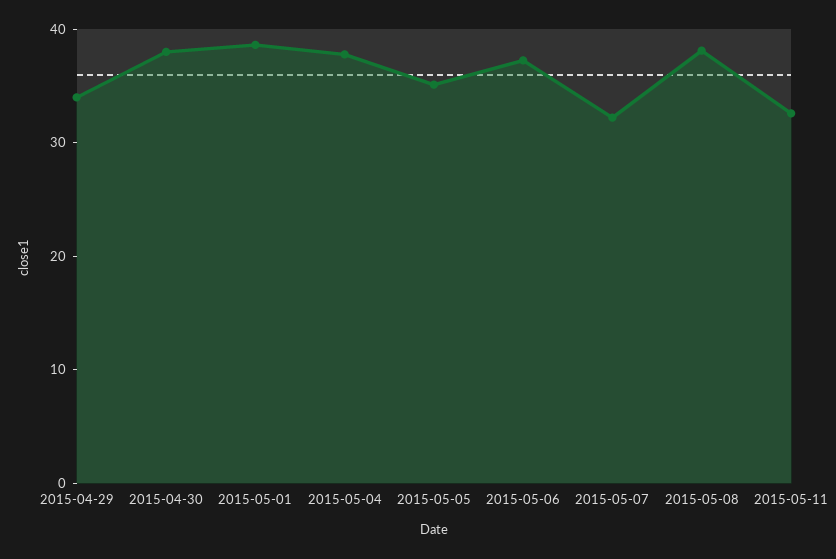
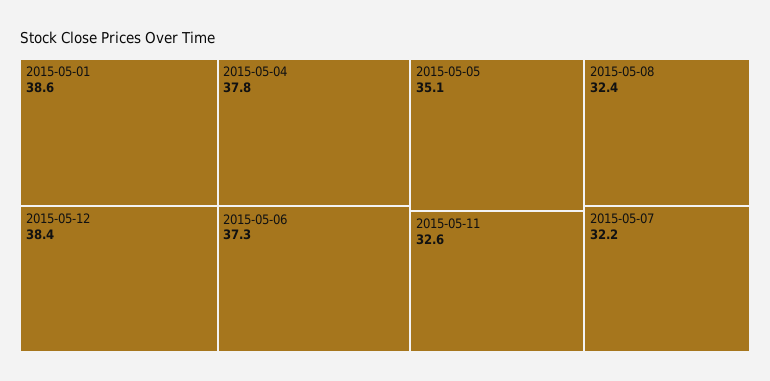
2015-04-29: 34 -> none
2015-04-30: 38 -> none
2015-05-08: 38 -> 32.4
2015-05-12: none -> 38.4

